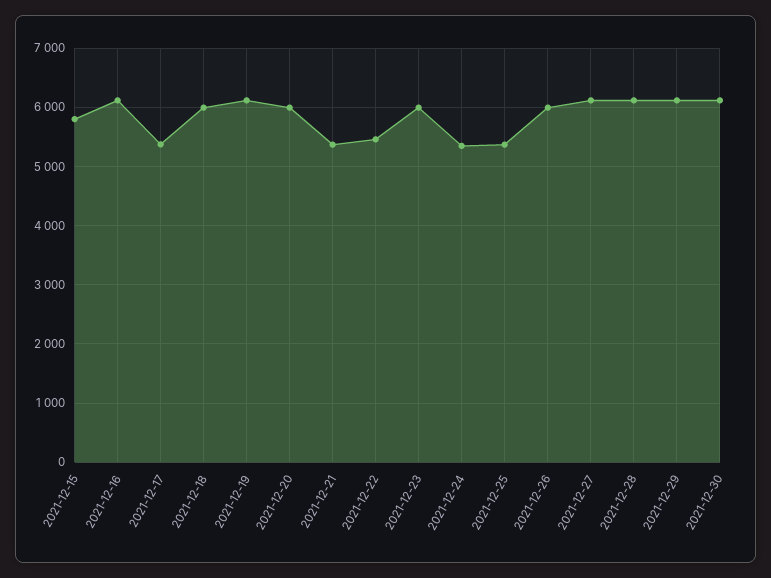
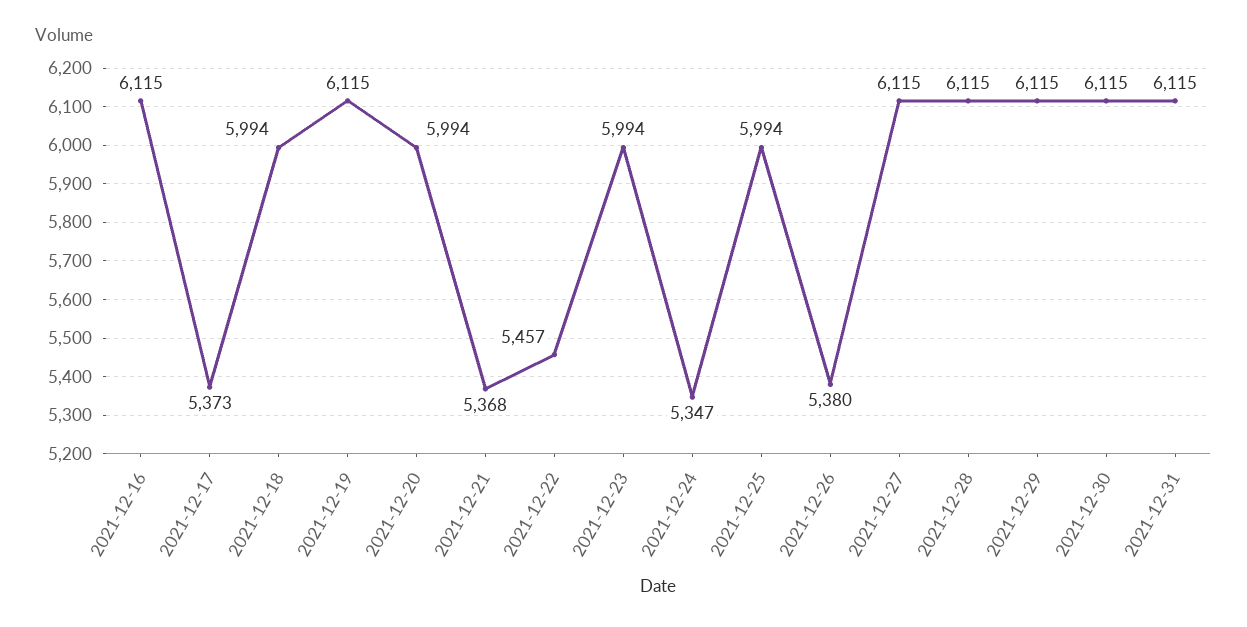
2021-12-15: 5800 -> none
2021-12-25: 5400 -> 5994
2021-12-26: 6000 -> 5380
2021-12-31: none -> 6115

